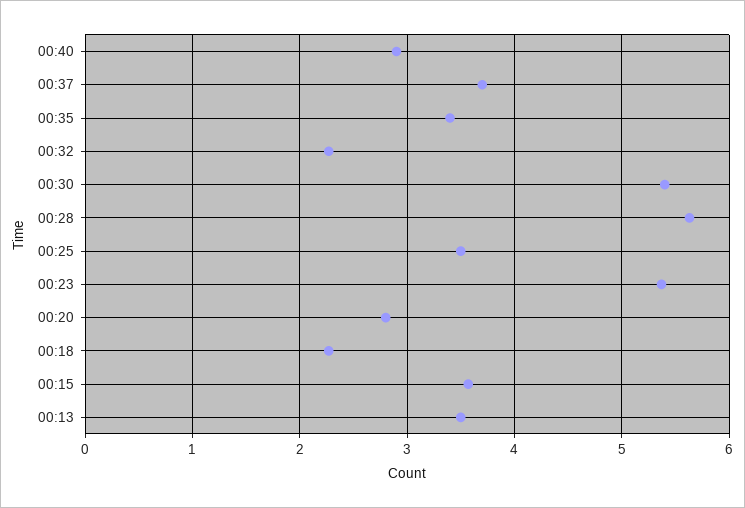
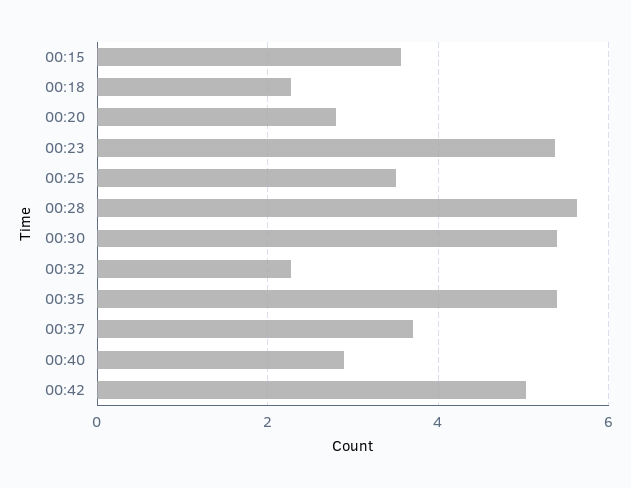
00:35: 3.4 -> 5.4
00:13: 3.5 -> none
00:42: none -> 5

